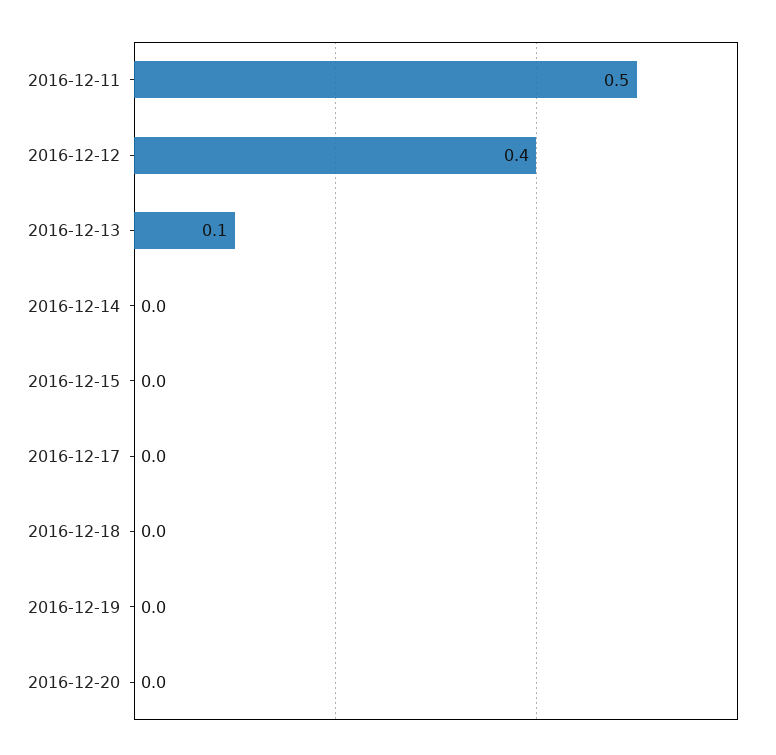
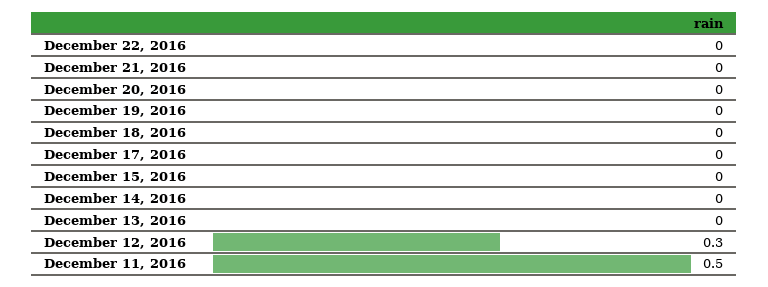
2016-12-12: 0.4 -> 0.3
2016-12-13: 0.1 -> 0
December 22, 2016: none -> 0
December 21, 2016: none -> 0

